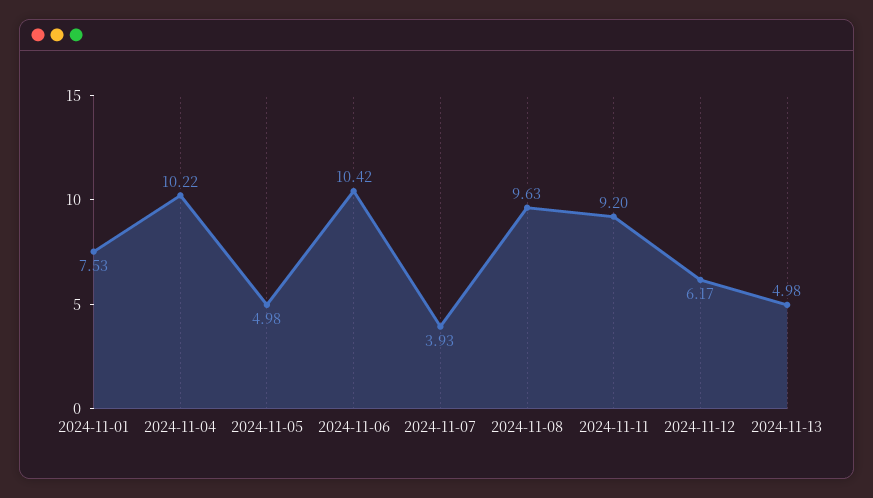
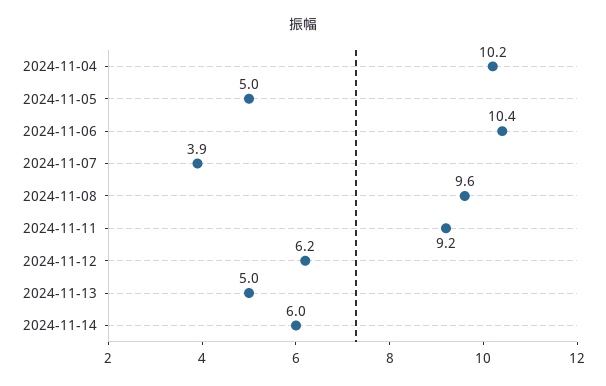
2024-11-01: 7.53 -> none
2024-11-14: none -> 6

